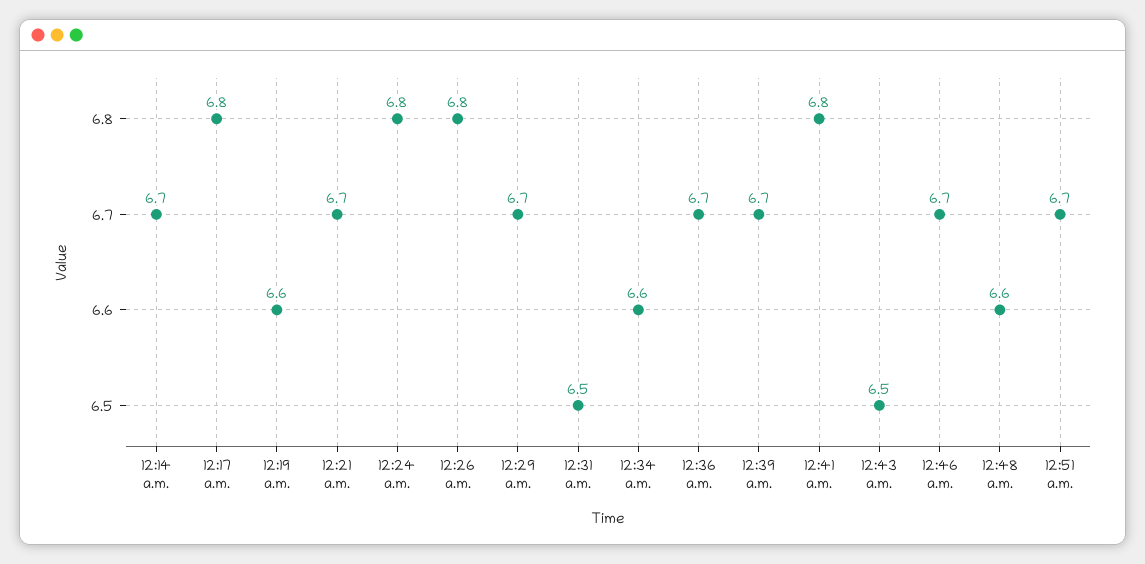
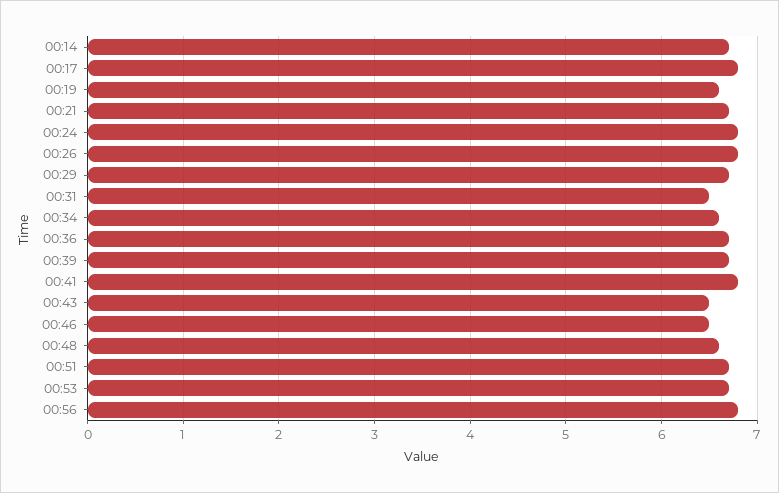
12:46 a.m.: 6.7 -> 6.5
00:53: none -> 6.7
00:56: none -> 6.8

